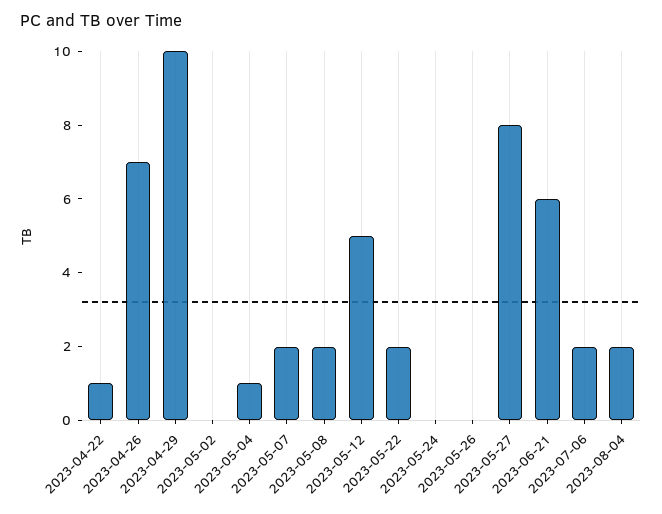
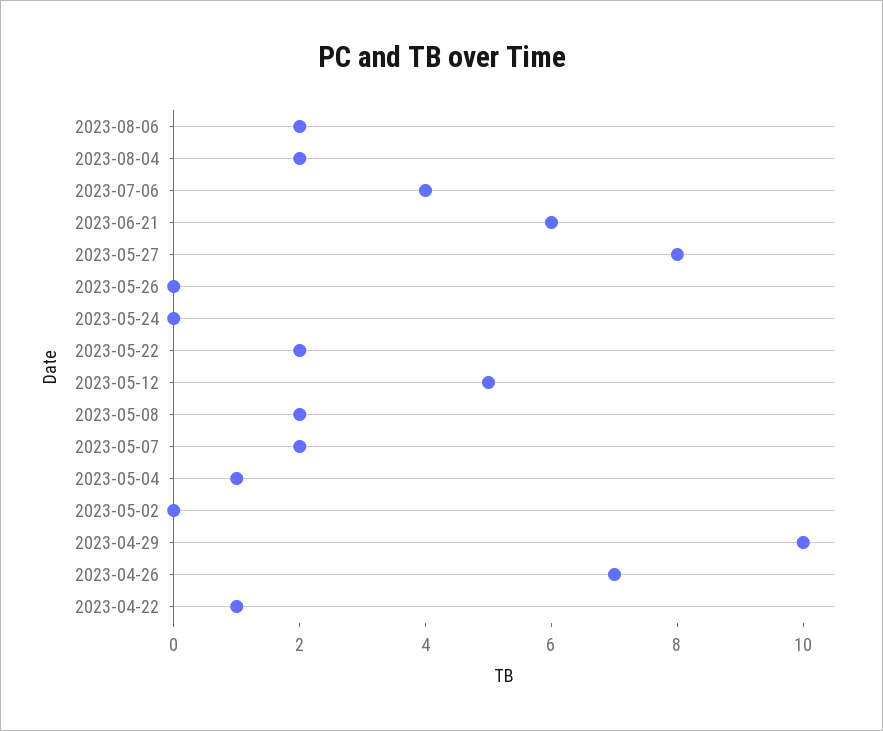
2023-07-06: 2 -> 4
2023-08-06: none -> 2

